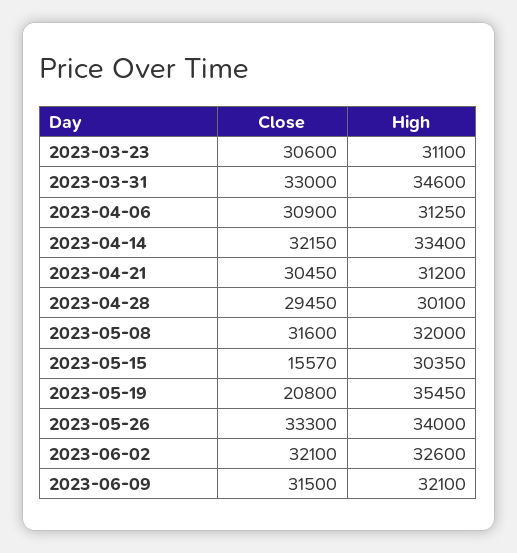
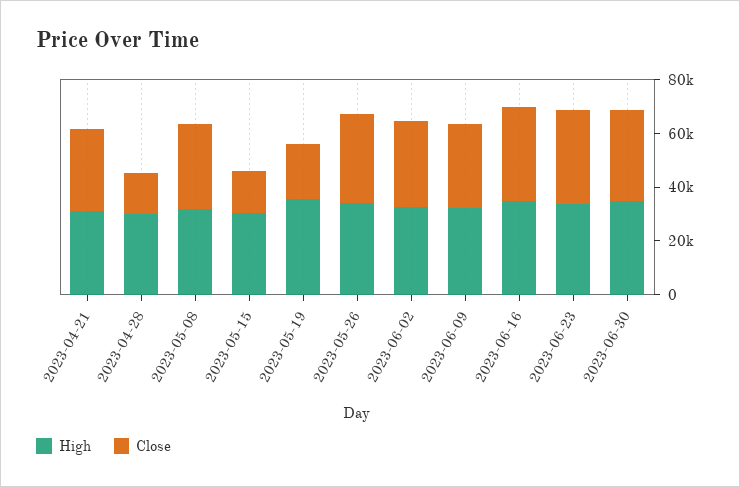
Close, 2023-03-23: 30600 -> none
High, 2023-03-23: 31100 -> none
Close, 2023-03-31: 33000 -> none
High, 2023-03-31: 34600 -> none
Close, 2023-04-06: 30900 -> none
High, 2023-04-06: 31250 -> none
Close, 2023-04-14: 32150 -> none
High, 2023-04-14: 33400 -> none
Close, 2023-04-28: 29450 -> 15000
High, 2023-06-16: none -> 35000
Close, 2023-06-16: none -> 35000
High, 2023-06-23: none -> 35000
Close, 2023-06-23: none -> 35000
High, 2023-06-30: none -> 35000
Close, 2023-06-30: none -> 35000

